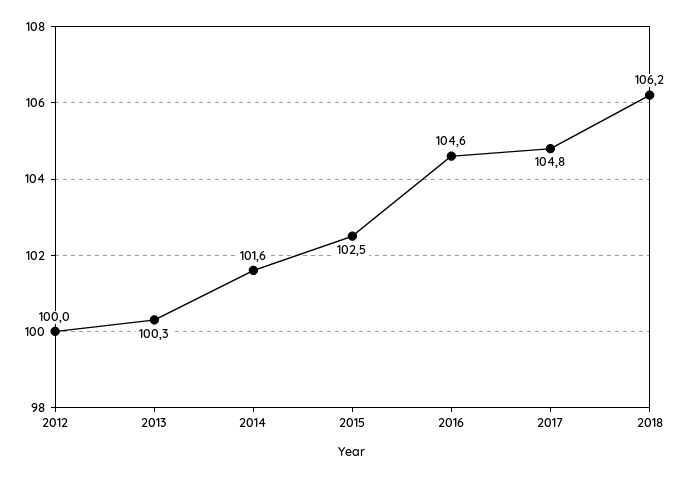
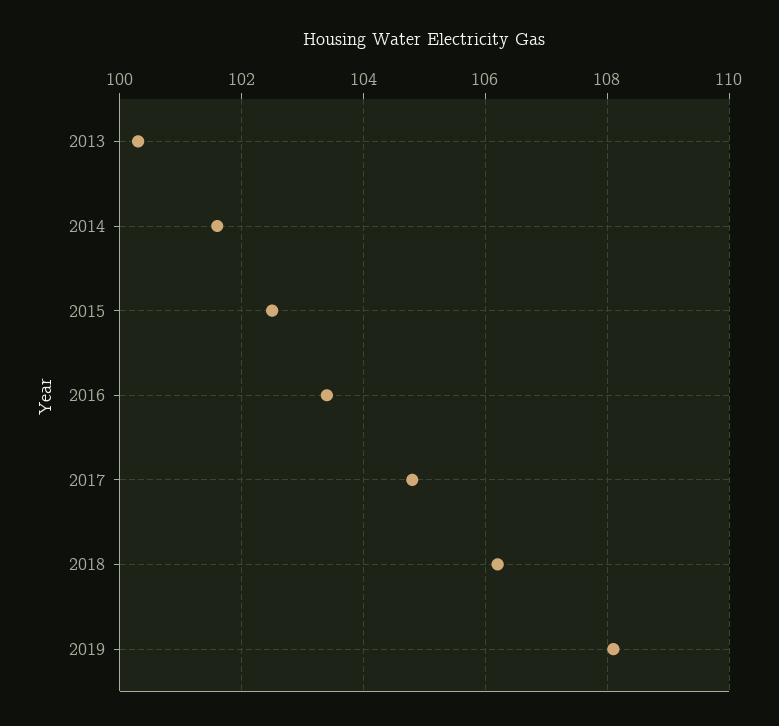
2012: 100 -> none
2016: 104.6 -> 103.5
2019: none -> 108

